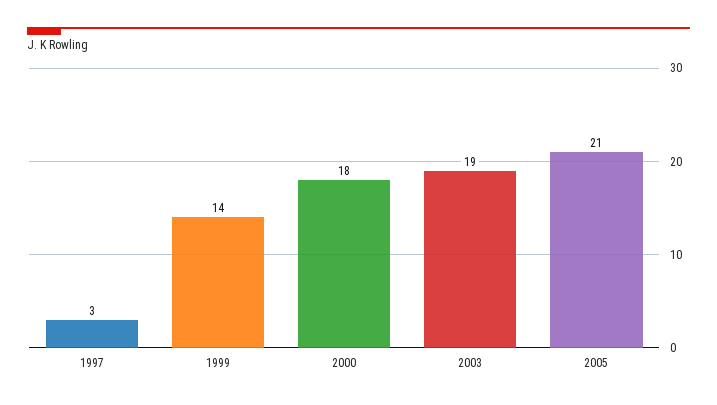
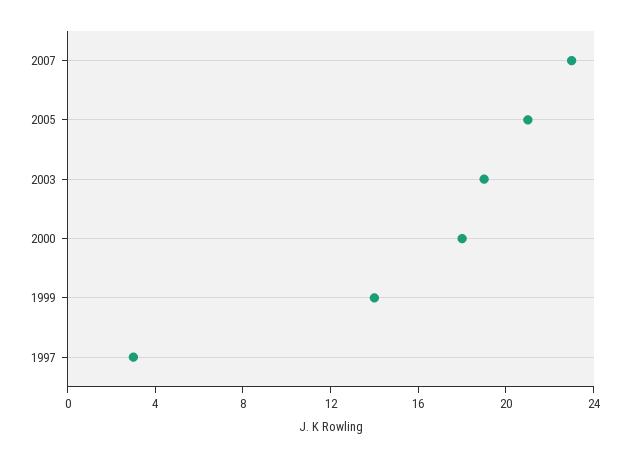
2007: none -> 23

